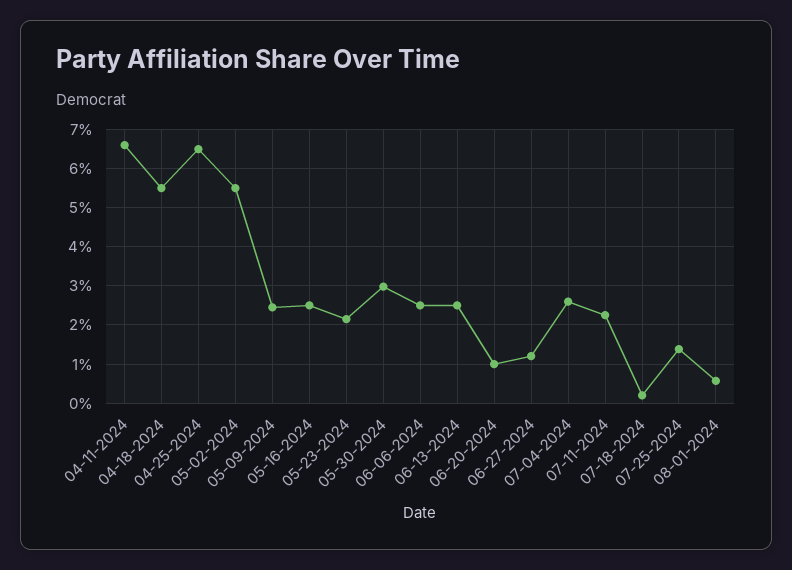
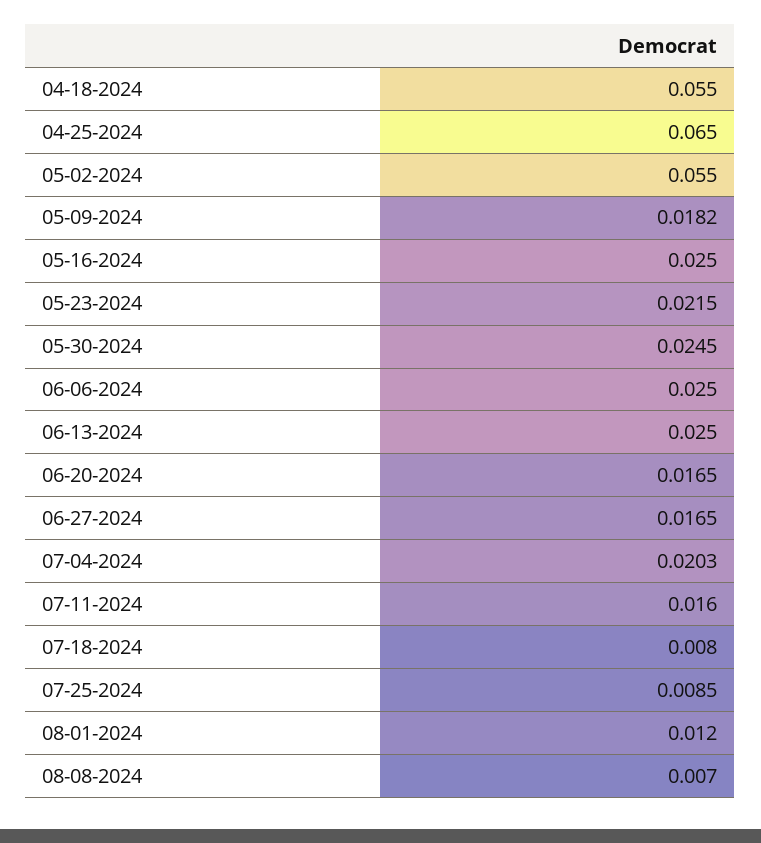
04-11-2024: 0.066 -> none
05-09-2024: 0.024 -> 0.0182
05-30-2024: 0.03 -> 0.0245
06-20-2024: 0.01 -> 0.0165
06-27-2024: 0.012 -> 0.0165
07-04-2024: 0.026 -> 0.0203
07-11-2024: 0.022 -> 0.016
07-18-2024: 0.002 -> 0.008
07-25-2024: 0.014 -> 0.0085
08-01-2024: 0.006 -> 0.012
08-08-2024: none -> 0.007

